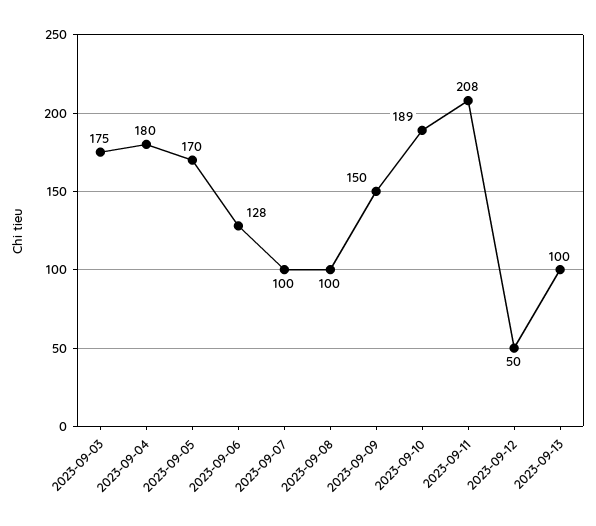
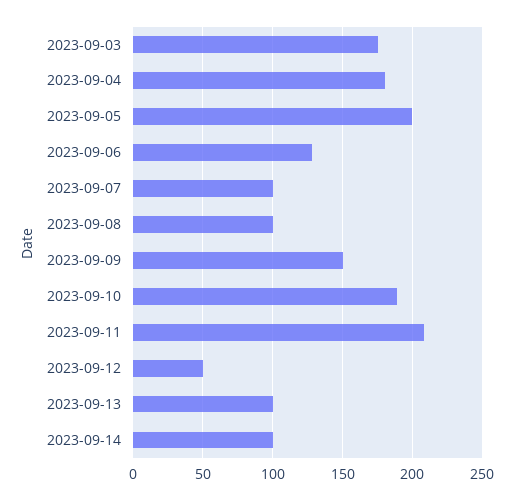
2023-09-05: 170 -> 200
2023-09-14: none -> 100

